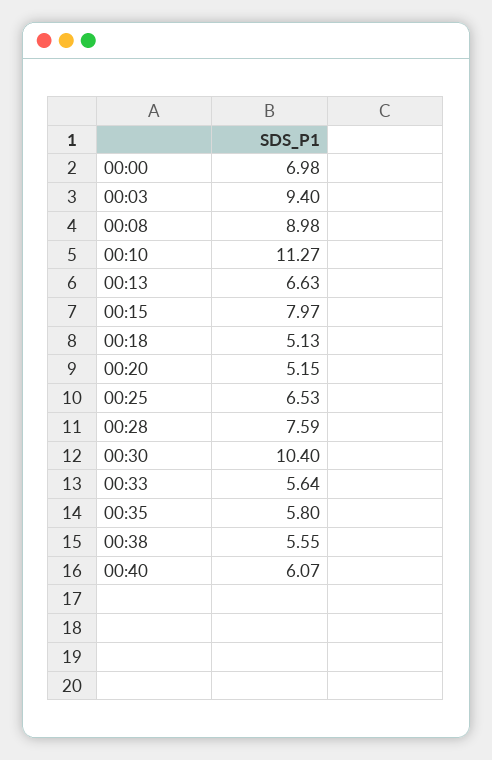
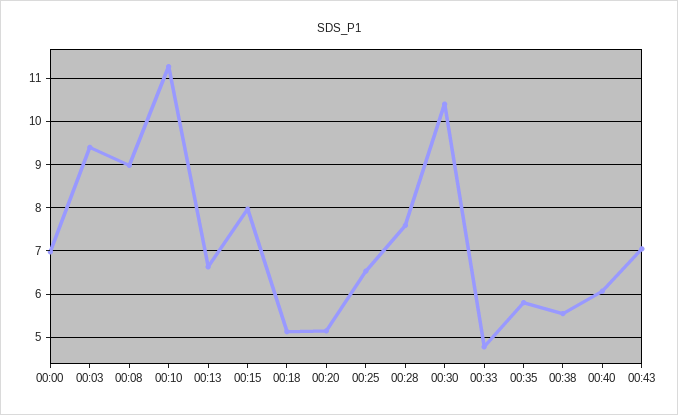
00:33: 5.64 -> 4.8
00:43: none -> 7

